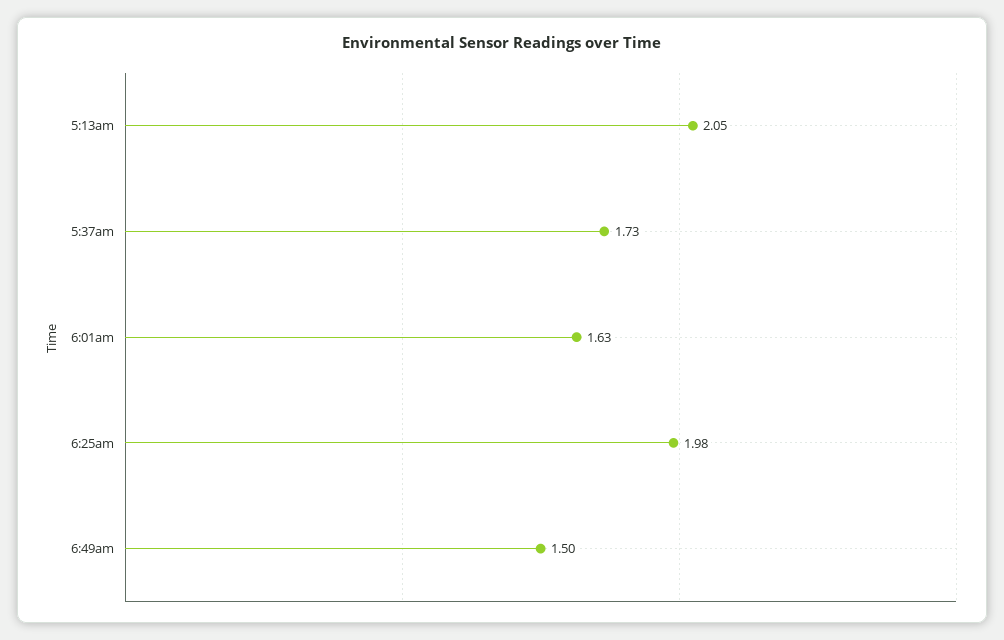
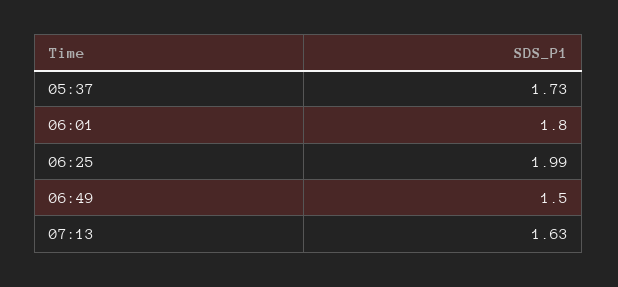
5:13am: 2.05 -> none
6:01am: 1.63 -> 1.8
6:25am: 1.98 -> 1.99
07:13: none -> 1.63

